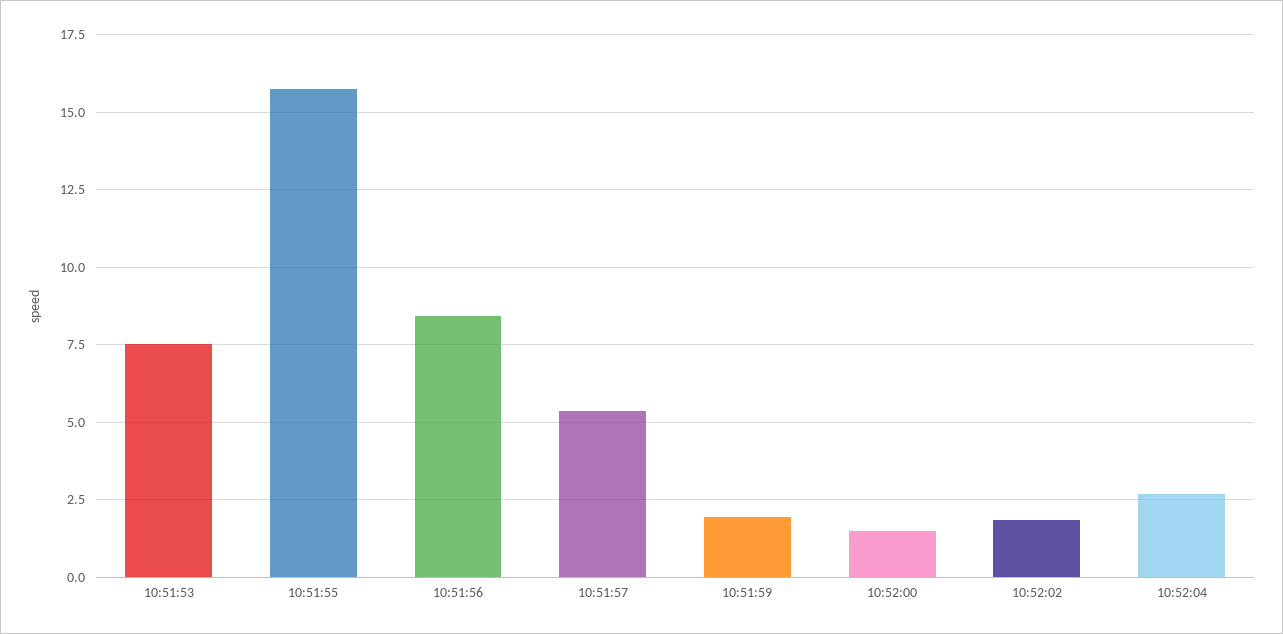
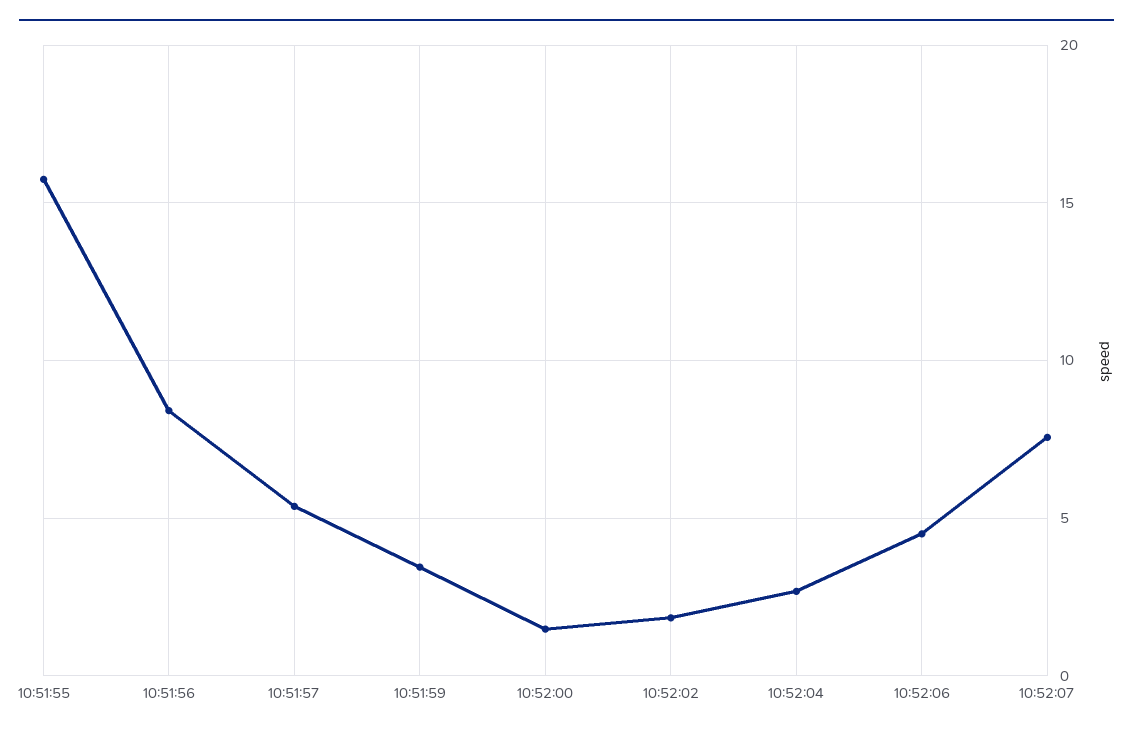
10:51:53: 7.5 -> none
10:51:59: 2 -> 3.5
10:52:06: none -> 4.5
10:52:07: none -> 7.5

